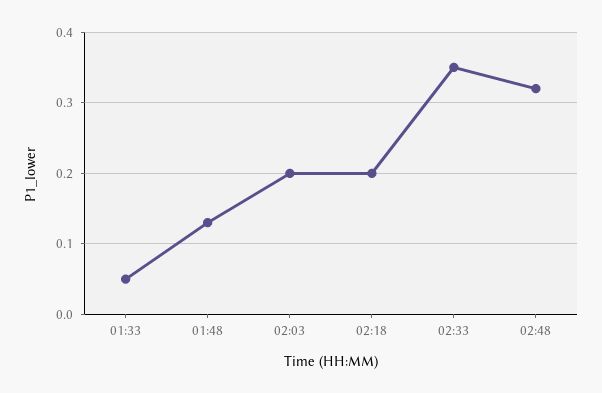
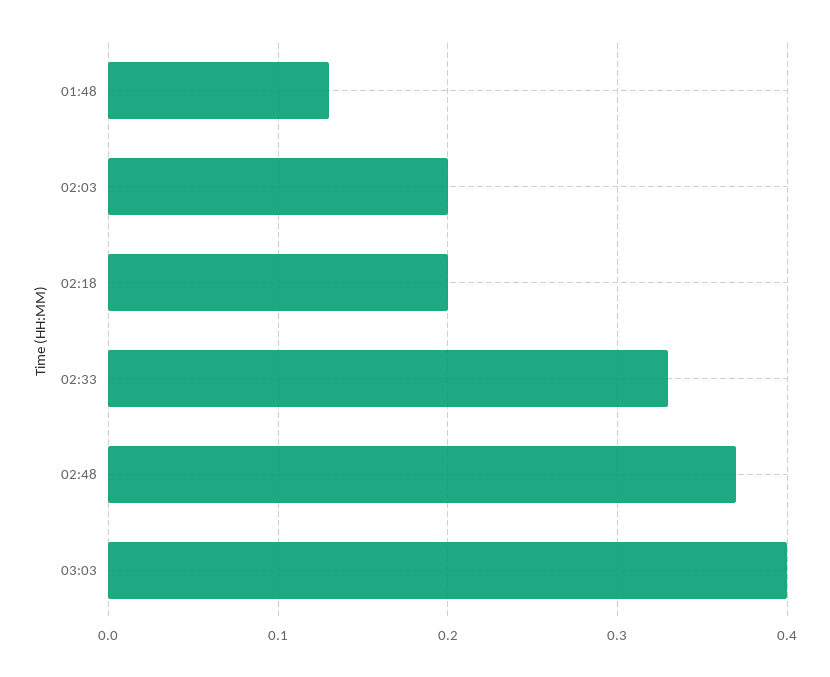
01:33: 0.05 -> none
02:33: 0.35 -> 0.33
02:48: 0.32 -> 0.37
03:03: none -> 0.4

